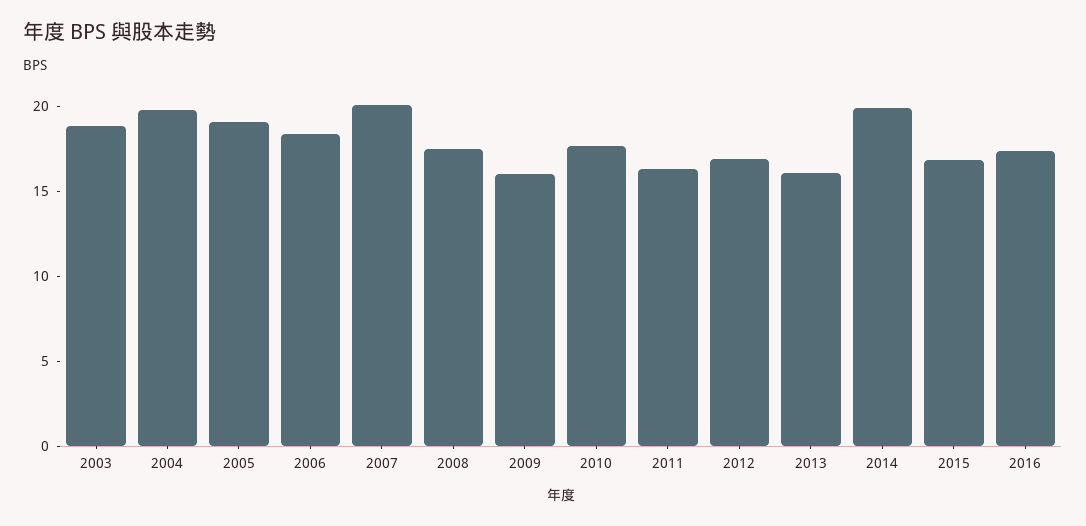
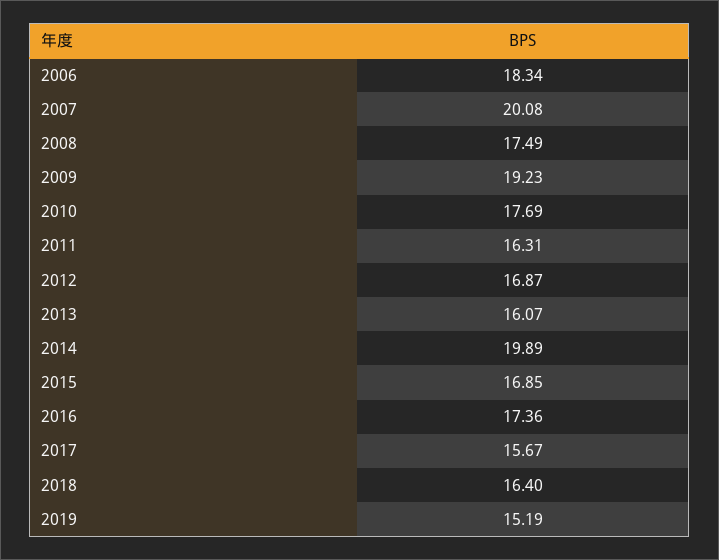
2003: 19 -> none
2004: 20 -> none
2005: 19 -> none
2009: 16 -> 19.23
2017: none -> 15.67
2018: none -> 16.4
2019: none -> 15.19

